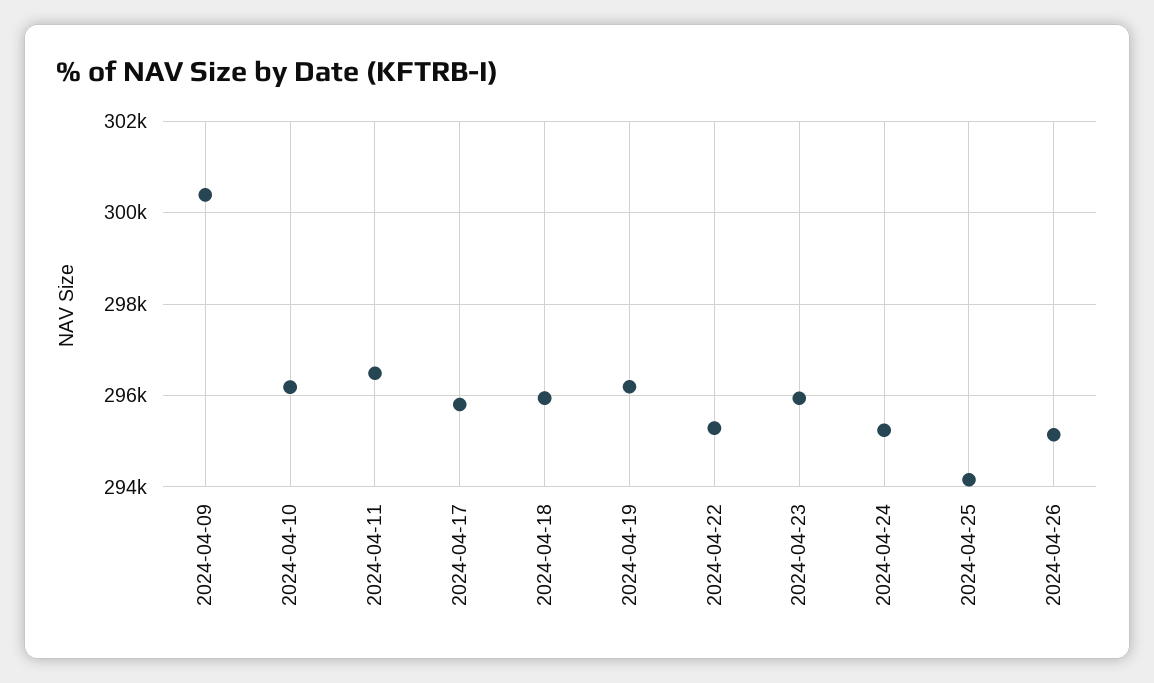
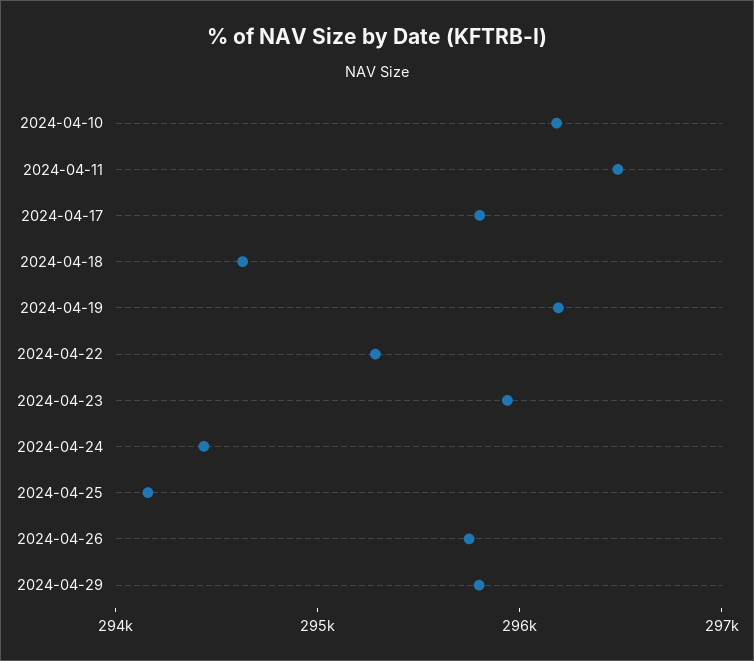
2024-04-09: 300400 -> none
2024-04-18: 296000 -> 294600
2024-04-24: 295200 -> 294400
2024-04-26: 295200 -> 295800
2024-04-29: none -> 295800

